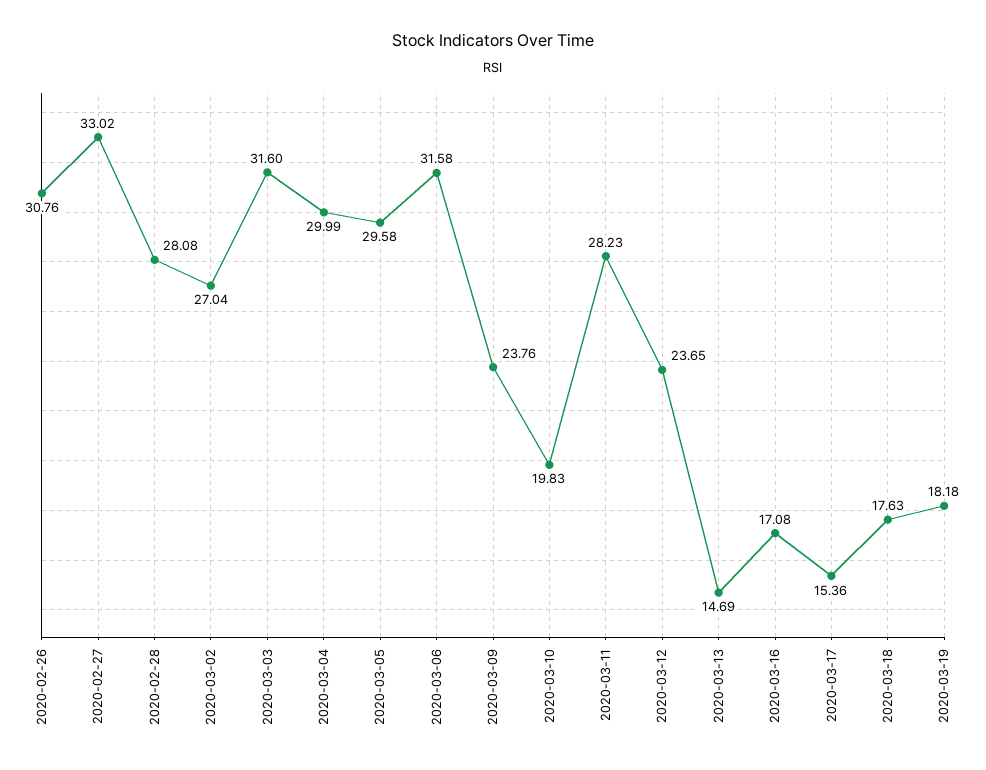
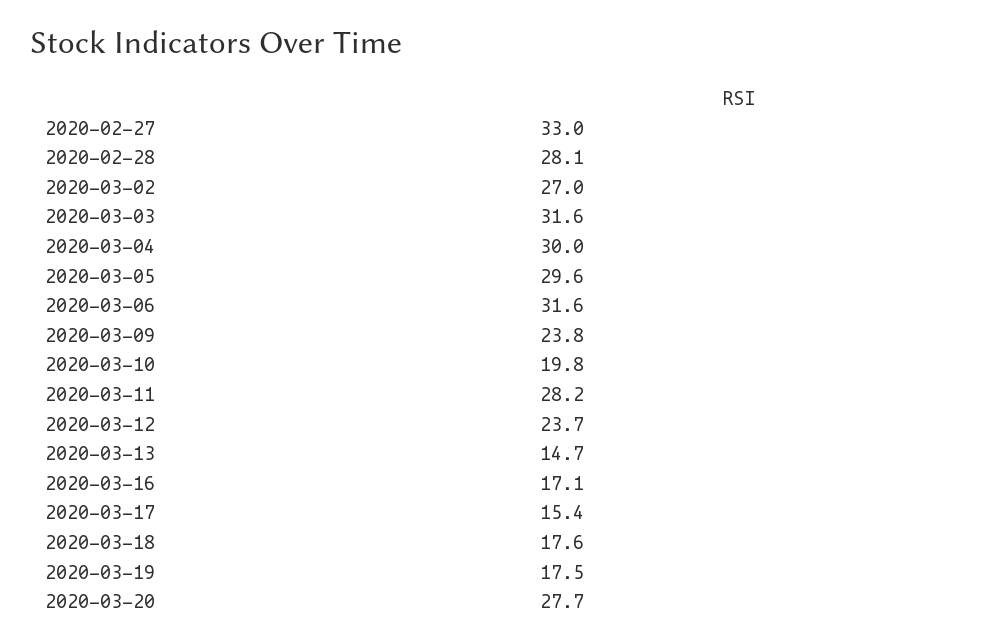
2020-02-26: 30.76 -> none
2020-03-19: 18.18 -> 17.5
2020-03-20: none -> 27.7

